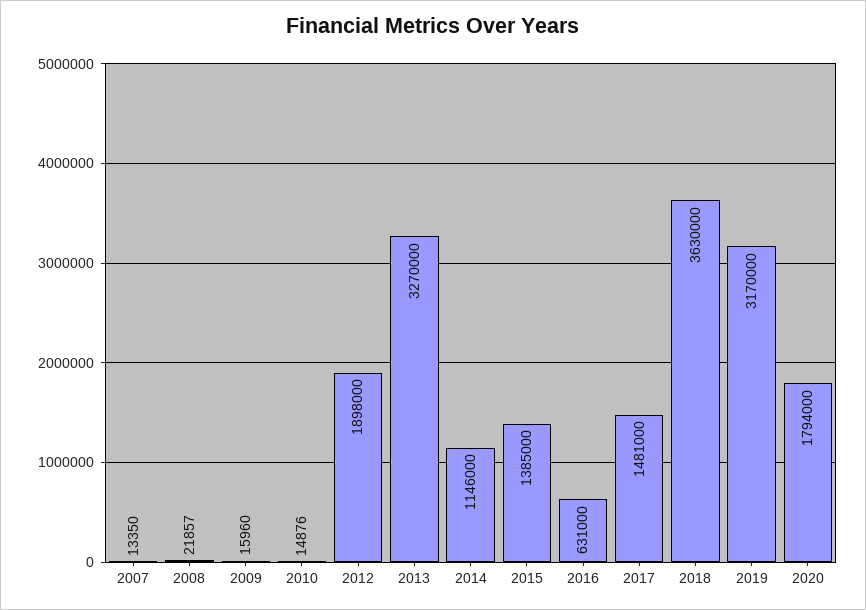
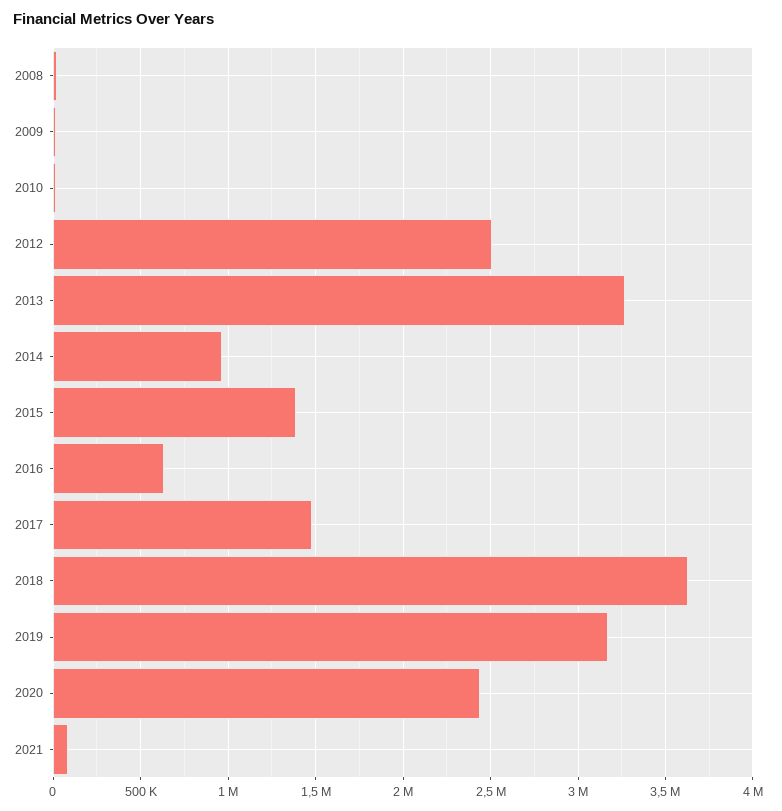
2007: 13350 -> none
2012: 1898000 -> 2500000
2014: 1146000 -> 950000
2020: 1794000 -> 2450000
2021: none -> 100000

